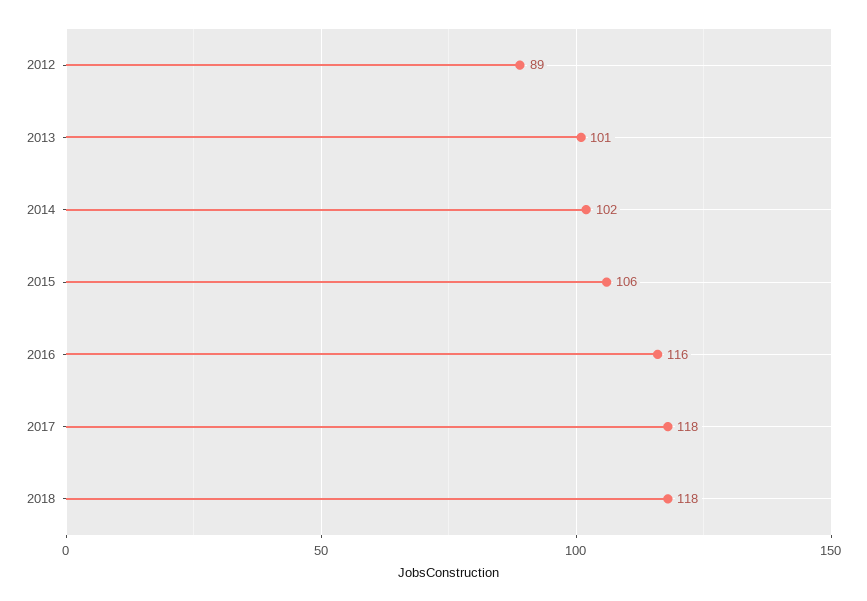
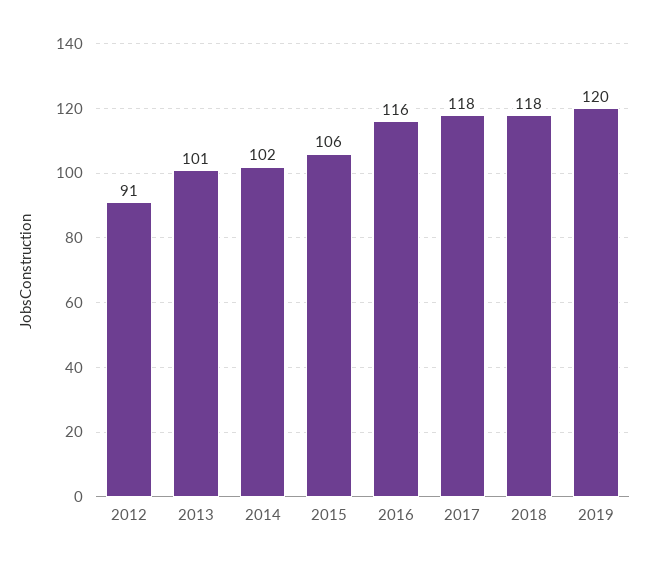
2012: 89 -> 91
2019: none -> 120

